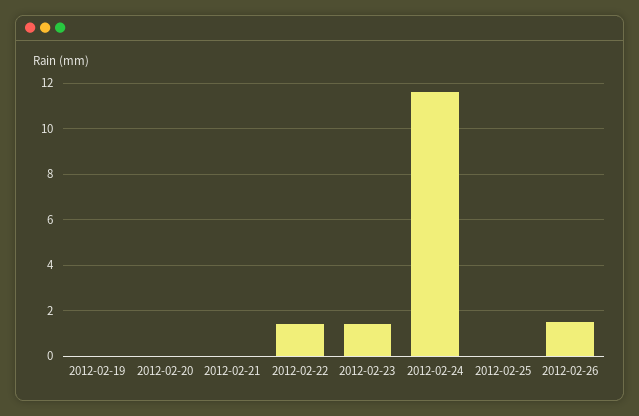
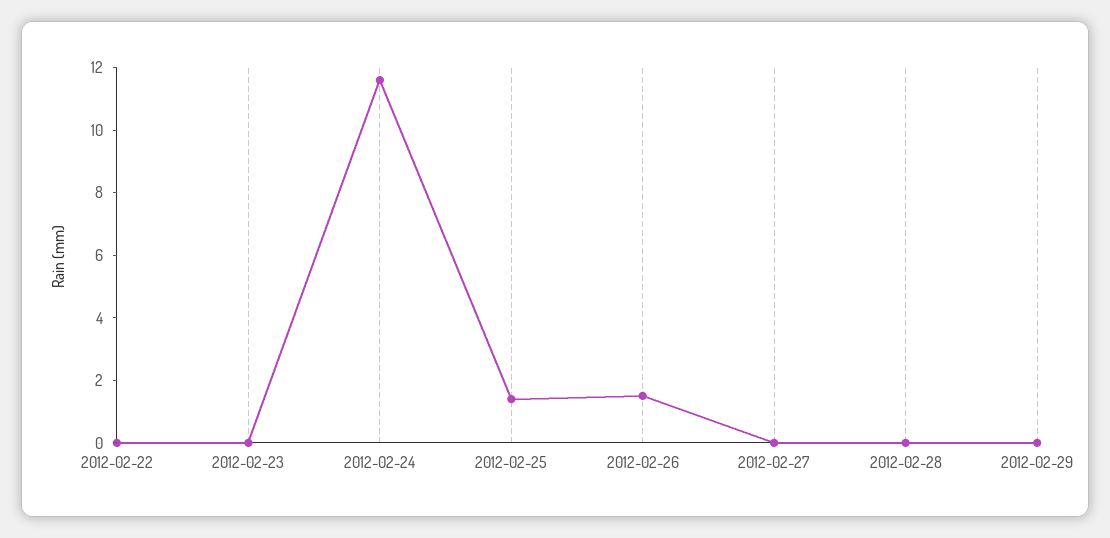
2012-02-19: 0 -> none
2012-02-20: 0 -> none
2012-02-21: 0 -> none
2012-02-22: 1.5 -> 0
2012-02-23: 1.5 -> 0
2012-02-25: 0 -> 1.5
2012-02-27: none -> 0
2012-02-28: none -> 0
2012-02-29: none -> 0

